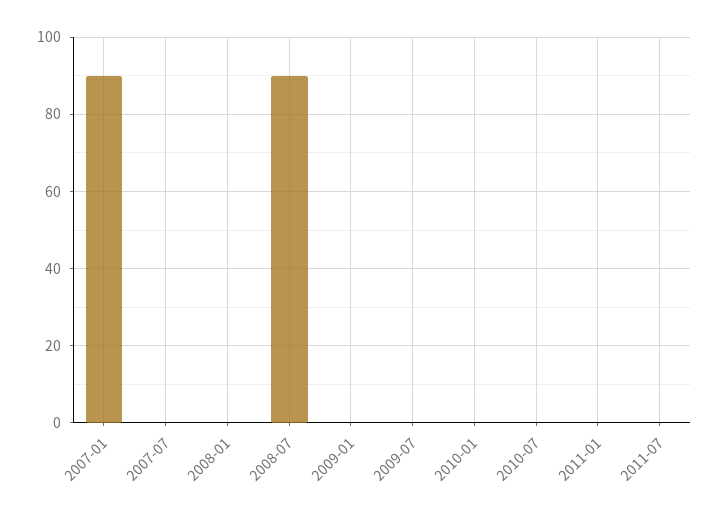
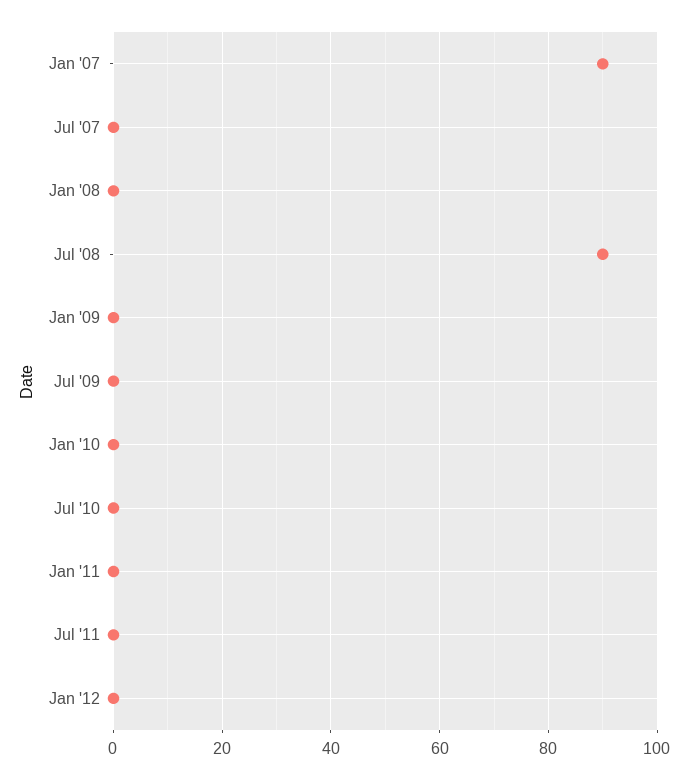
Jan '12: none -> 0

